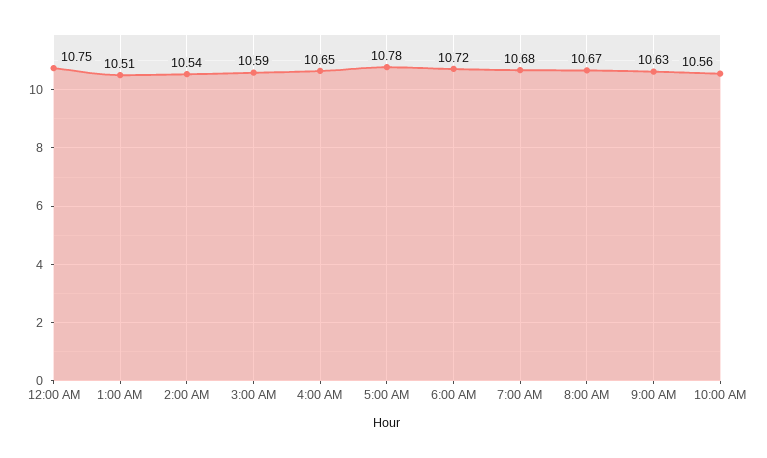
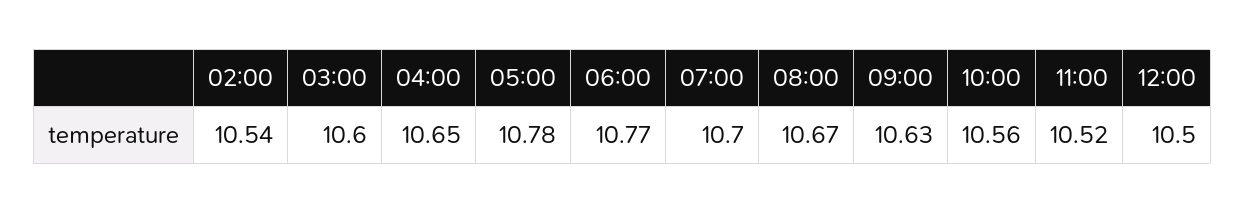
12:00 AM: 10.75 -> none
1:00 AM: 10.51 -> none
3:00 AM: 10.59 -> 10.6
6:00 AM: 10.72 -> 10.77
7:00 AM: 10.68 -> 10.7
11:00: none -> 10.52
12:00: none -> 10.5

